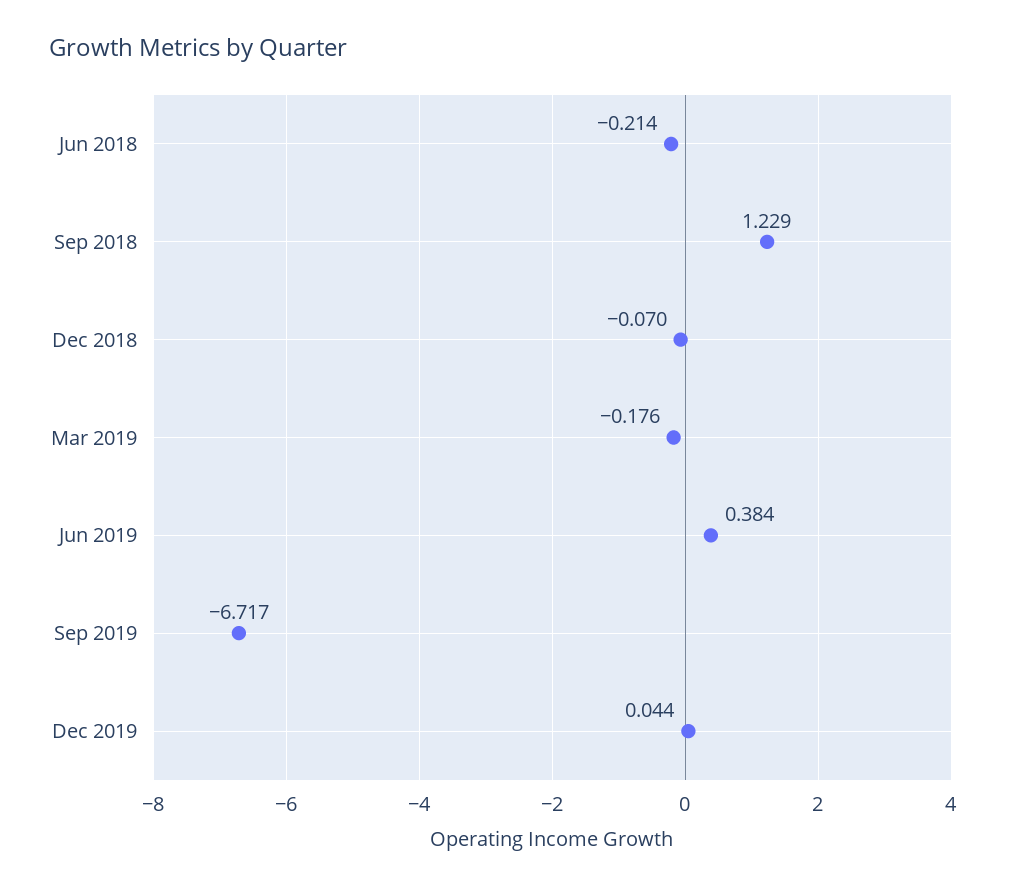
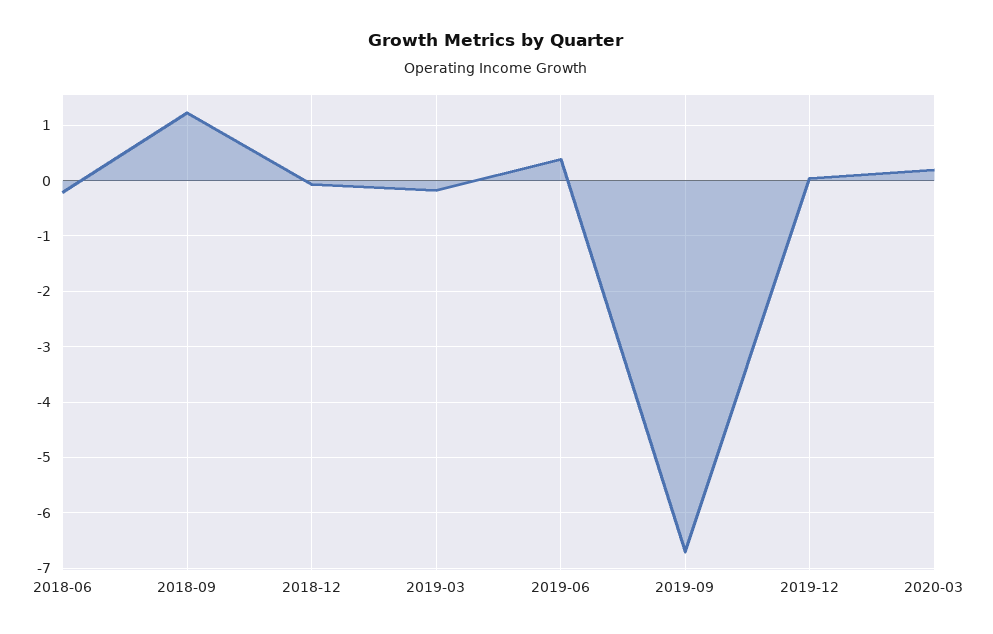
2020-03: none -> 0.2

